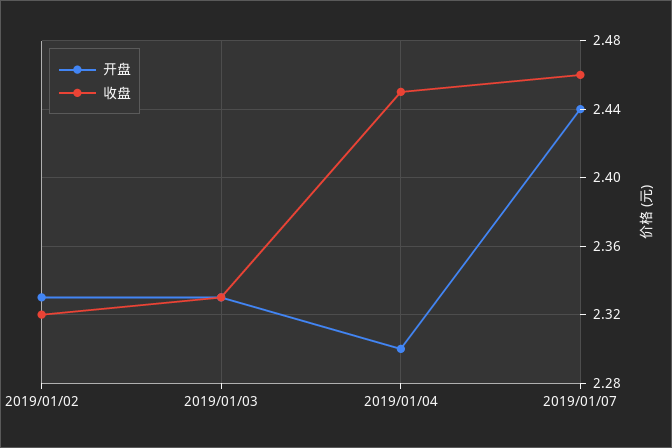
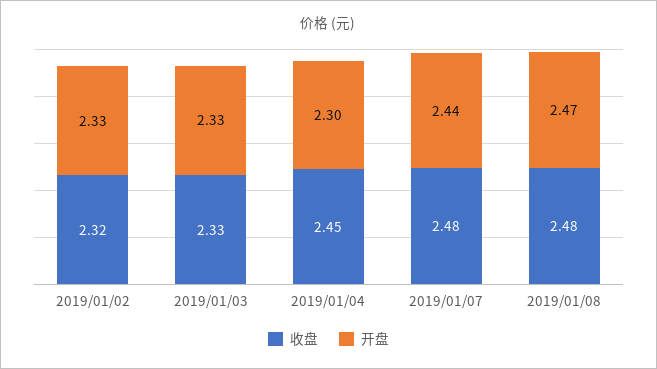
收盘, 2019/01/07: 2.46 -> 2.48
收盘, 2019/01/08: none -> 2.48
开盘, 2019/01/08: none -> 2.47

